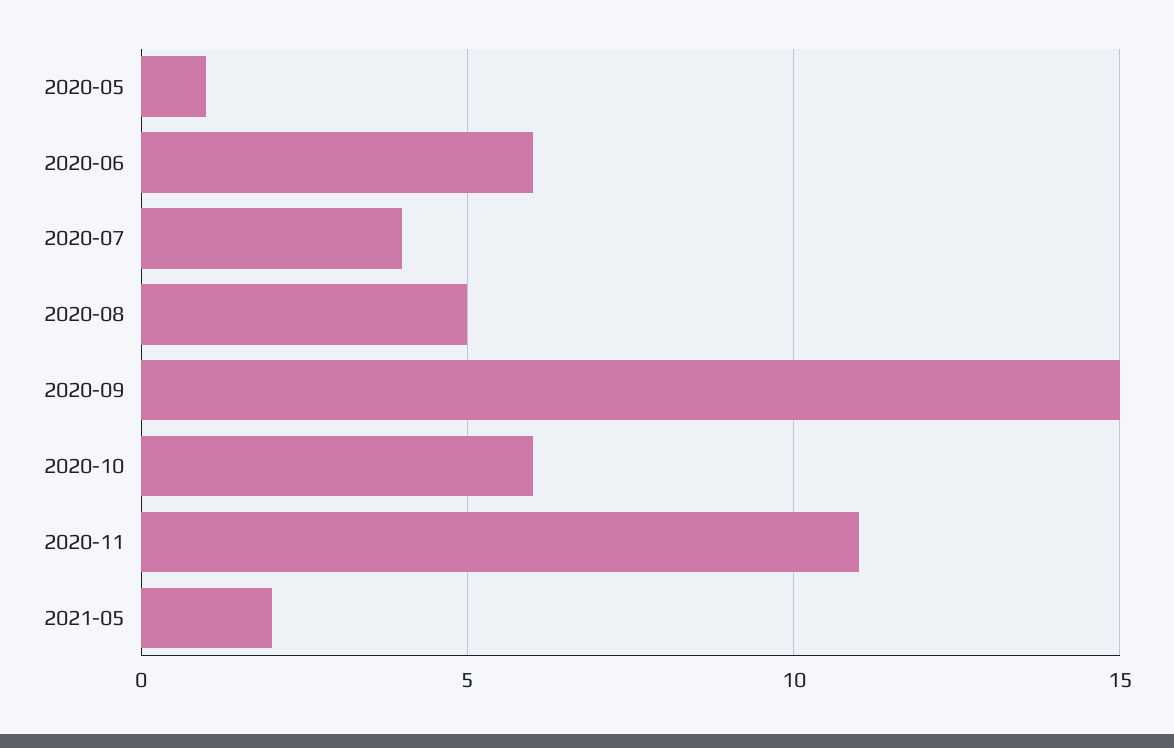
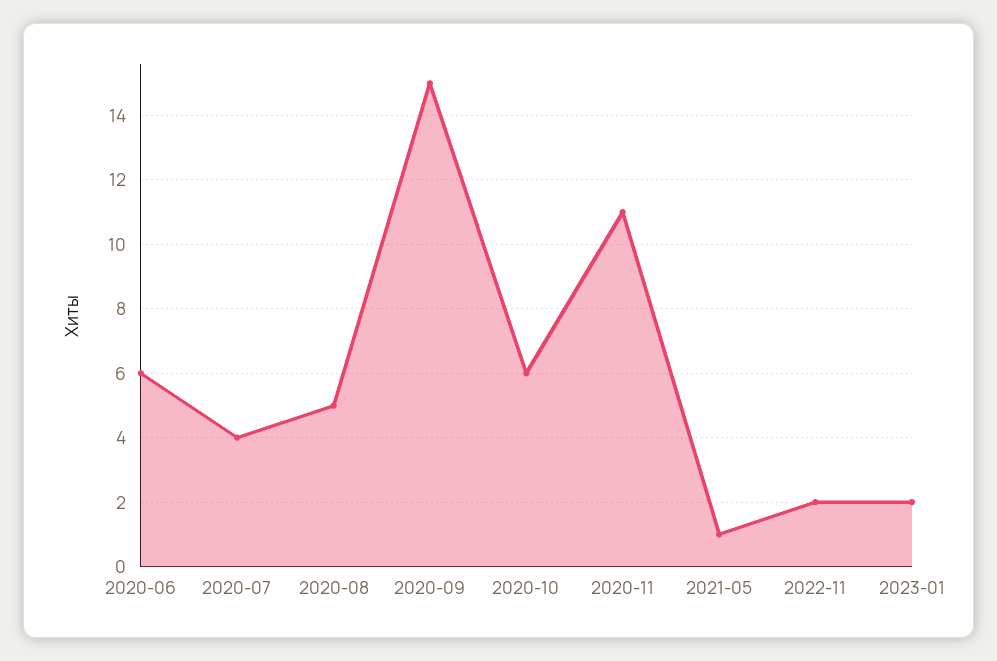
2020-05: 1 -> none
2021-05: 2 -> 1
2022-11: none -> 2
2023-01: none -> 2

